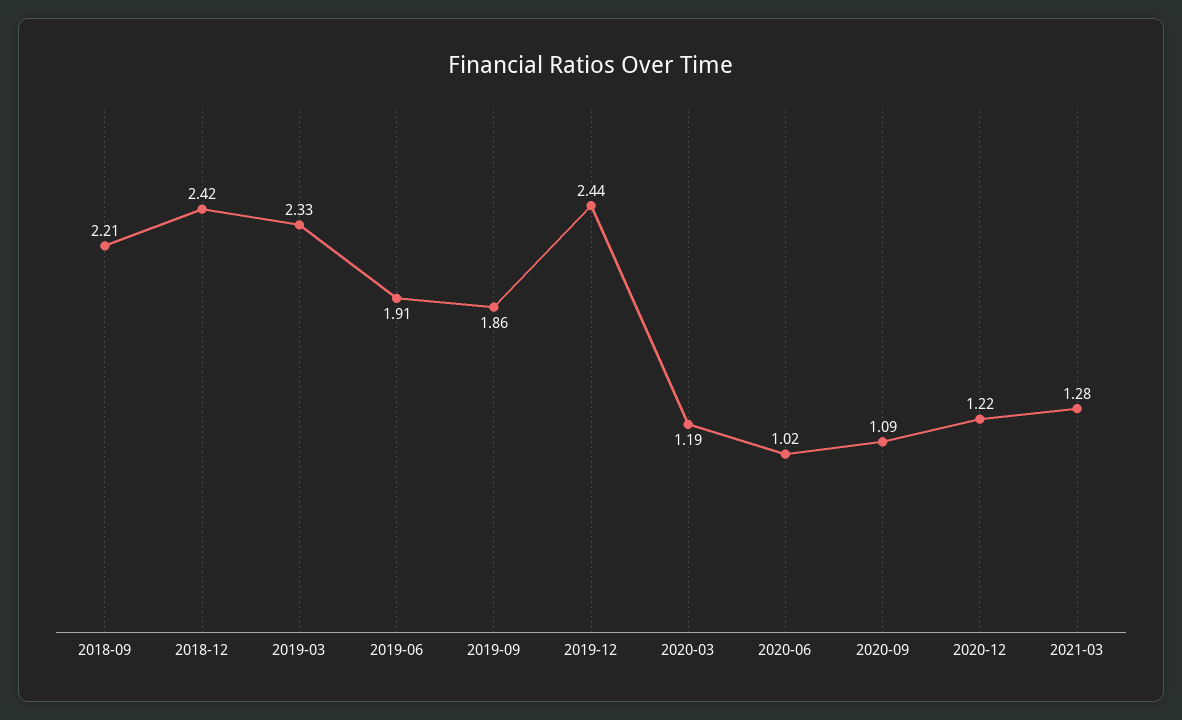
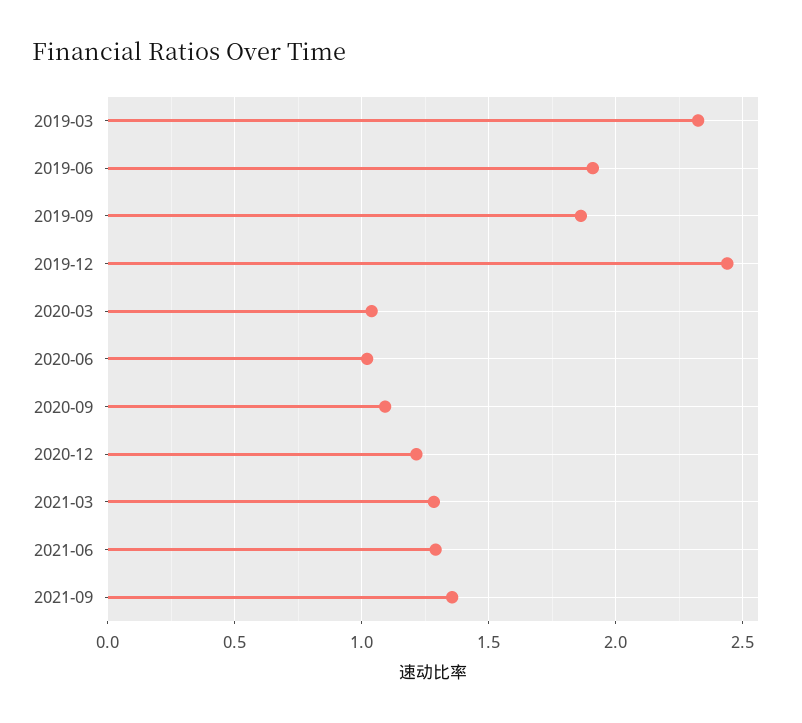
2018-09: 2.21 -> none
2018-12: 2.42 -> none
2020-03: 1.19 -> 1.05
2021-06: none -> 1.3
2021-09: none -> 1.35

